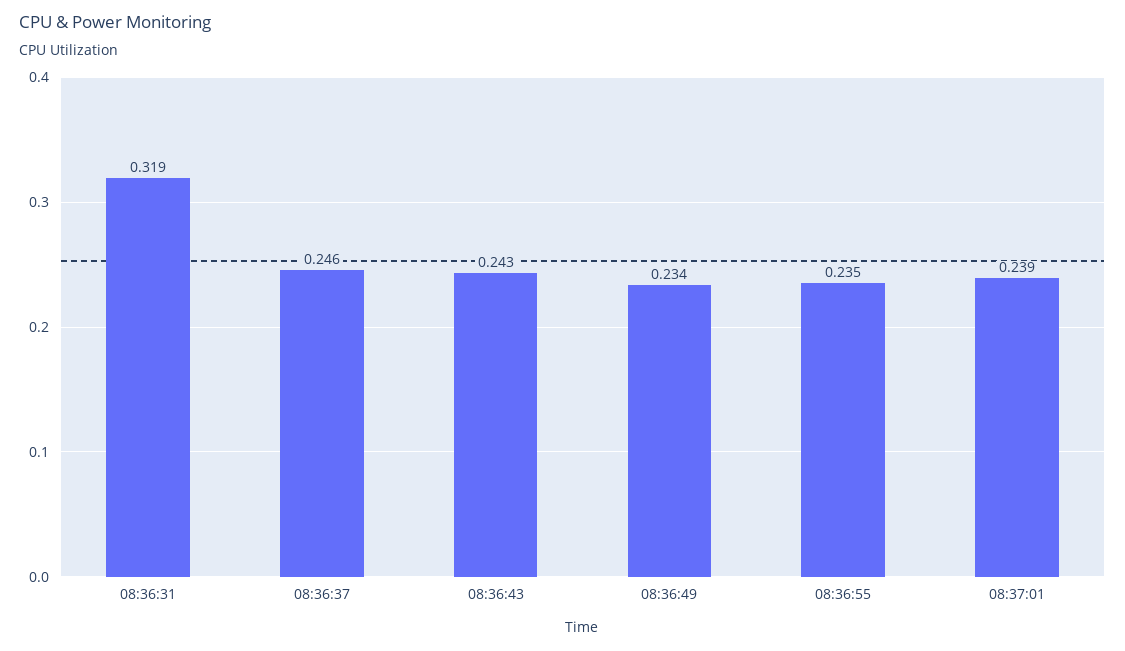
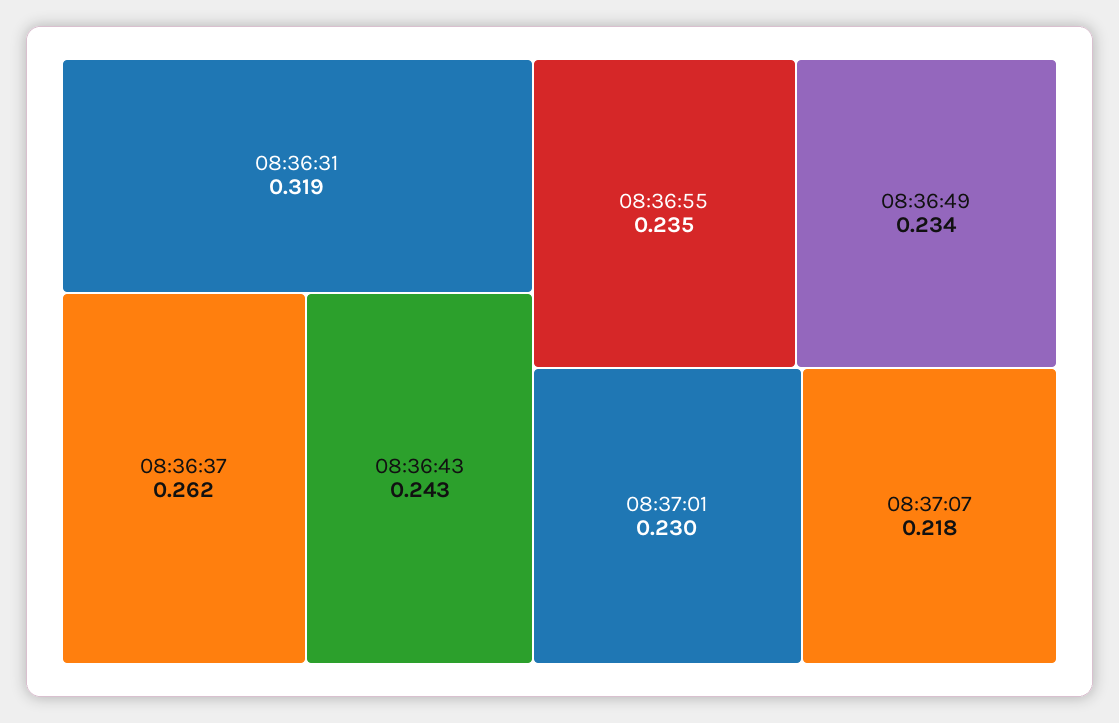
08:36:37: 0.246 -> 0.262
08:37:01: 0.239 -> 0.23
08:37:07: none -> 0.218

